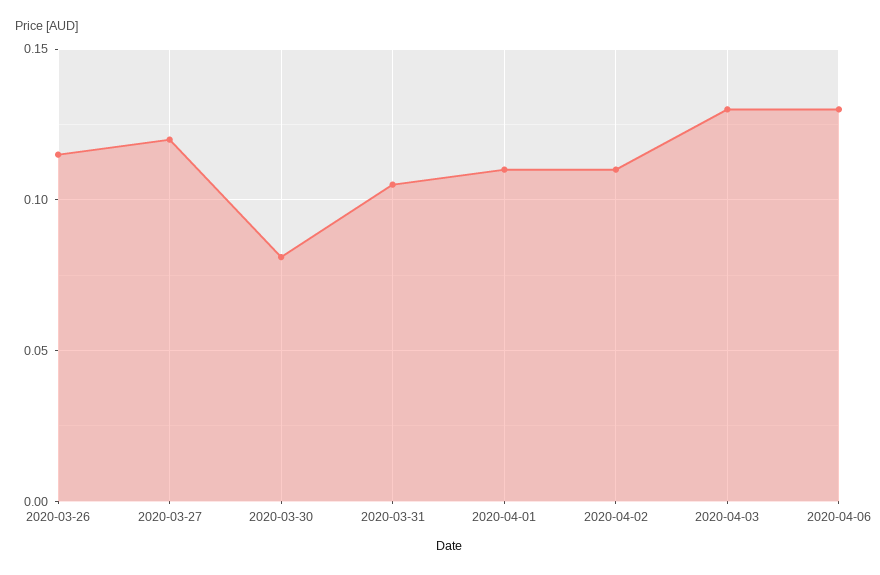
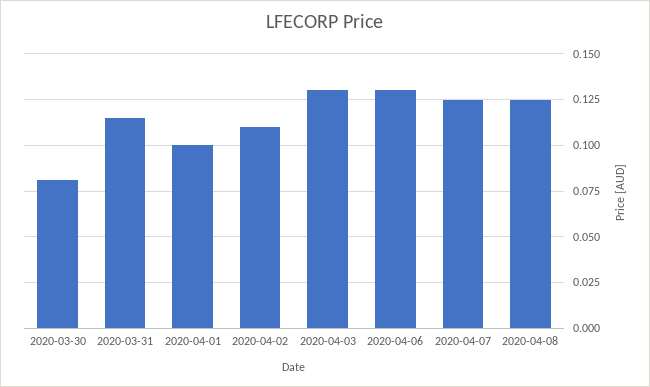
2020-03-26: 0.115 -> none
2020-03-27: 0.12 -> none
2020-03-31: 0.105 -> 0.115
2020-04-01: 0.11 -> 0.1
2020-04-07: none -> 0.125
2020-04-08: none -> 0.125

